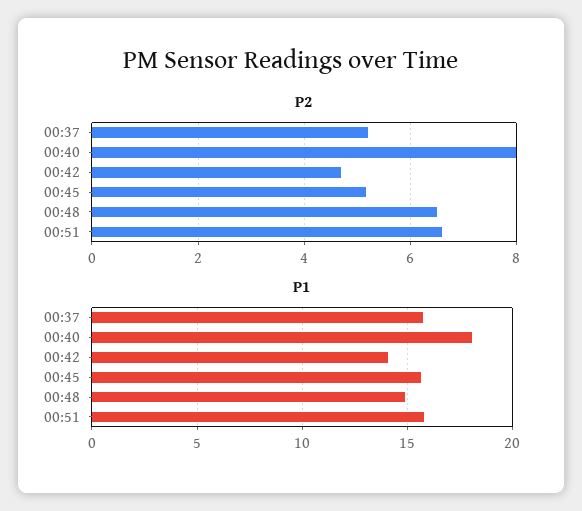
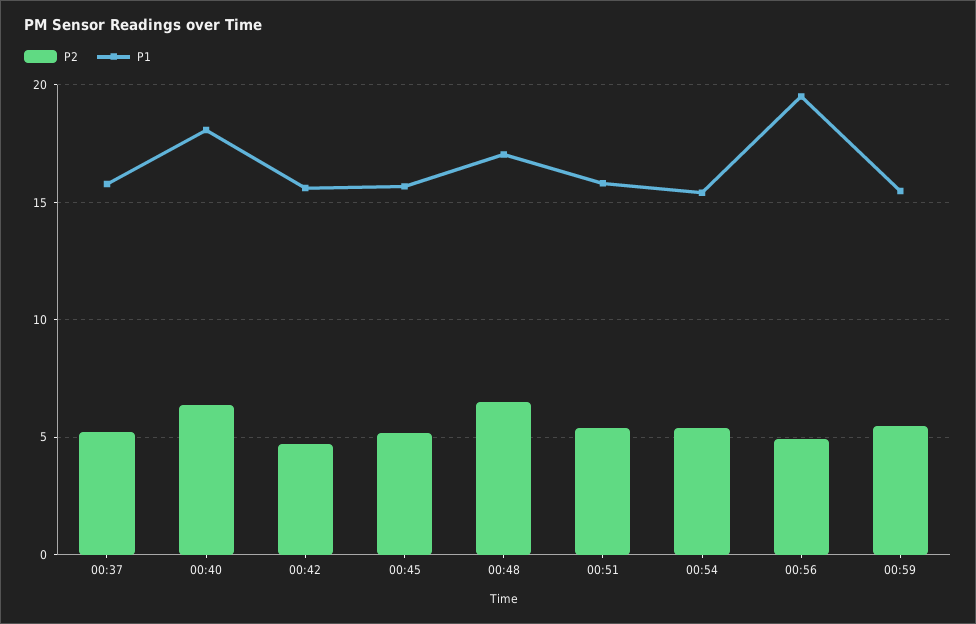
P2, 00:40: 8 -> 6.5
P2, 00:51: 6.6 -> 5.5
P1, 00:42: 14 -> 15.5
P1, 00:48: 15 -> 17
P2, 00:54: none -> 5.5
P1, 00:54: none -> 15.5
P2, 00:56: none -> 5
P1, 00:56: none -> 19.5
P2, 00:59: none -> 5.5
P1, 00:59: none -> 15.5

